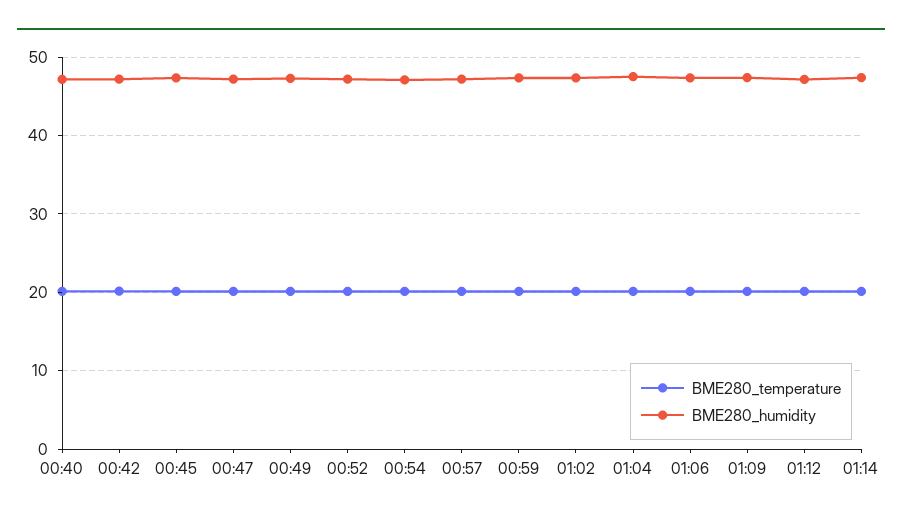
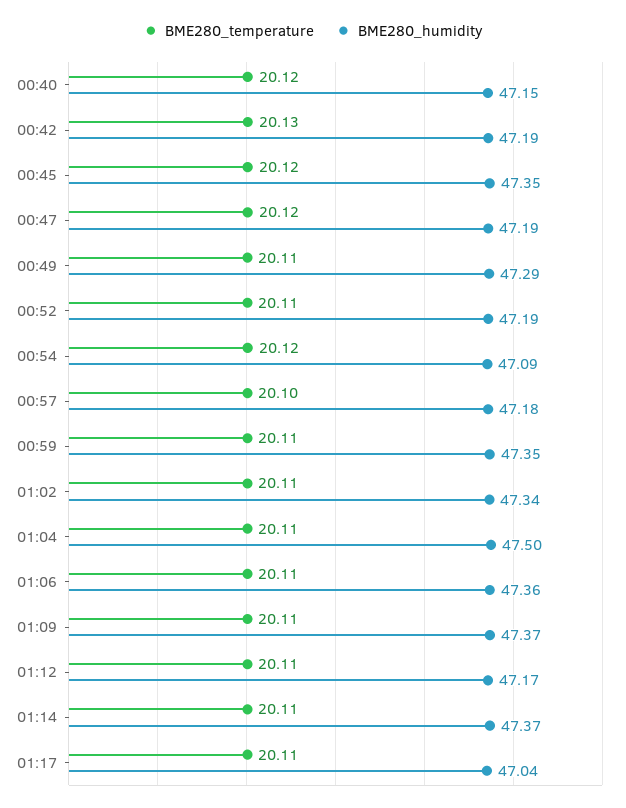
BME280_temperature, 01:17: none -> 20.11
BME280_humidity, 01:17: none -> 47.04

